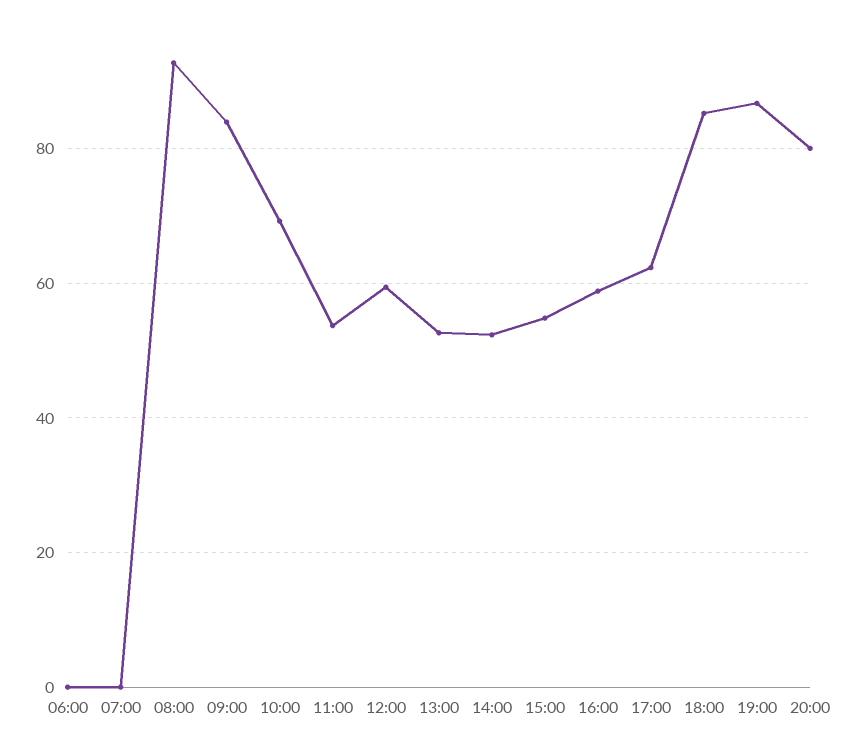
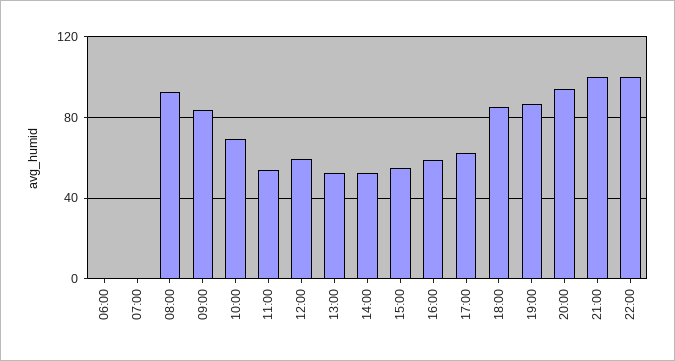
20:00: 80 -> 95
21:00: none -> 100
22:00: none -> 100

